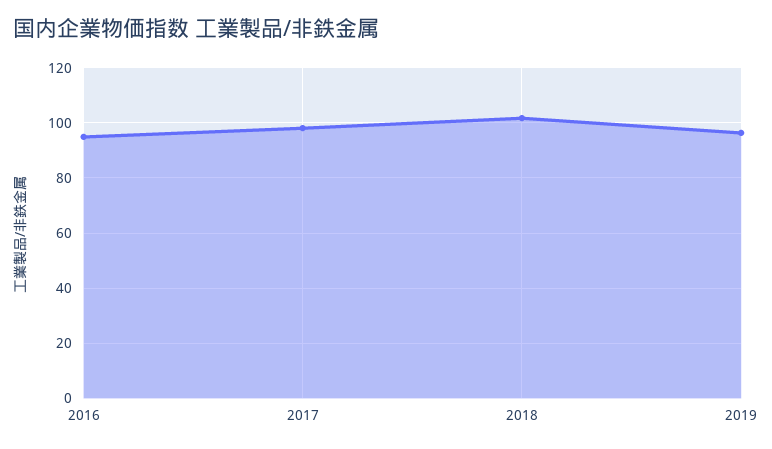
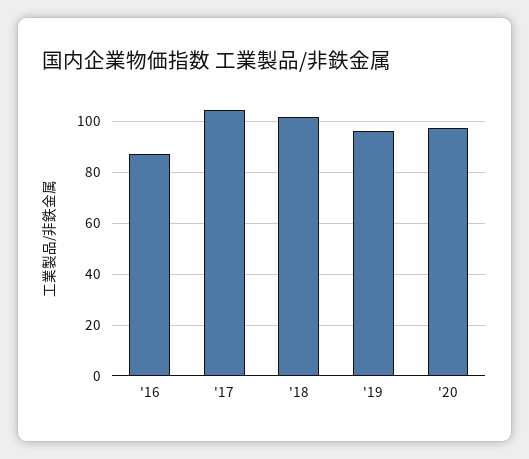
2016: 95 -> 87.5
2017: 97.5 -> 105
'20: none -> 97.5

